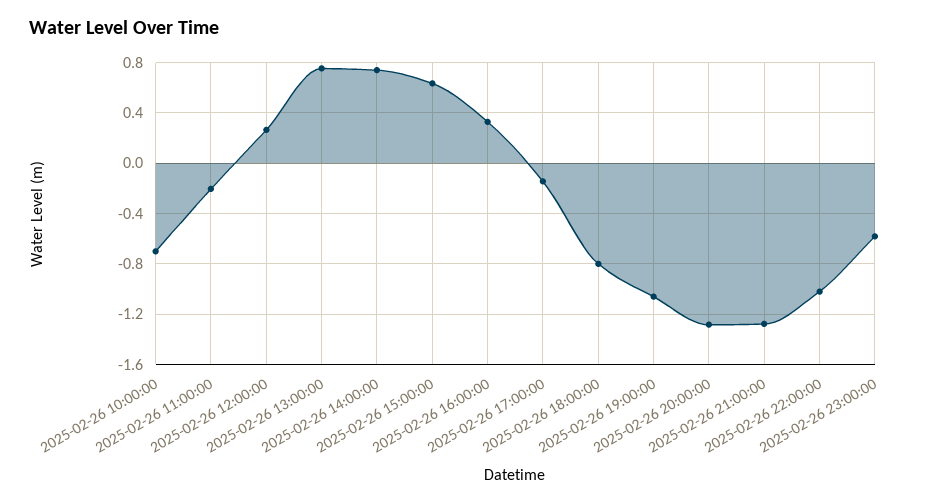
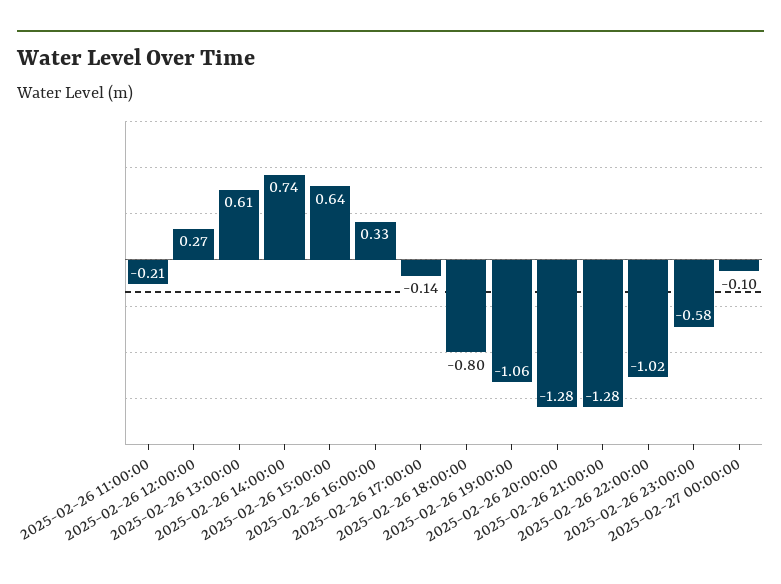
2025-02-26 10:00:00: -0.7 -> none
2025-02-26 13:00:00: 0.75 -> 0.61
2025-02-27 00:00:00: none -> -0.1

